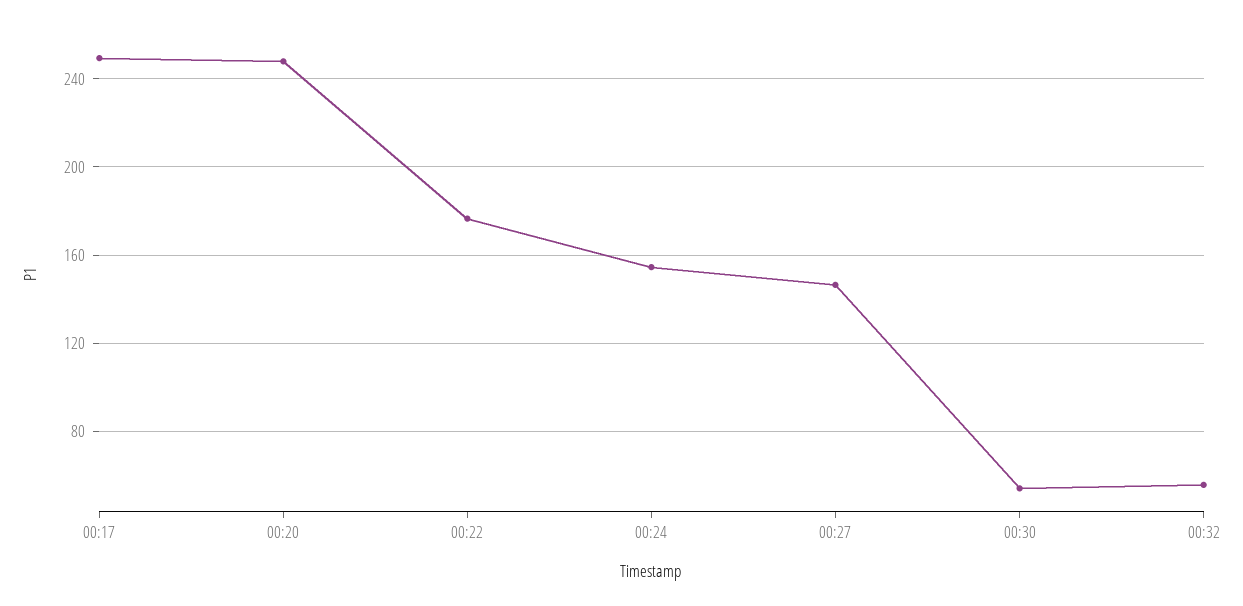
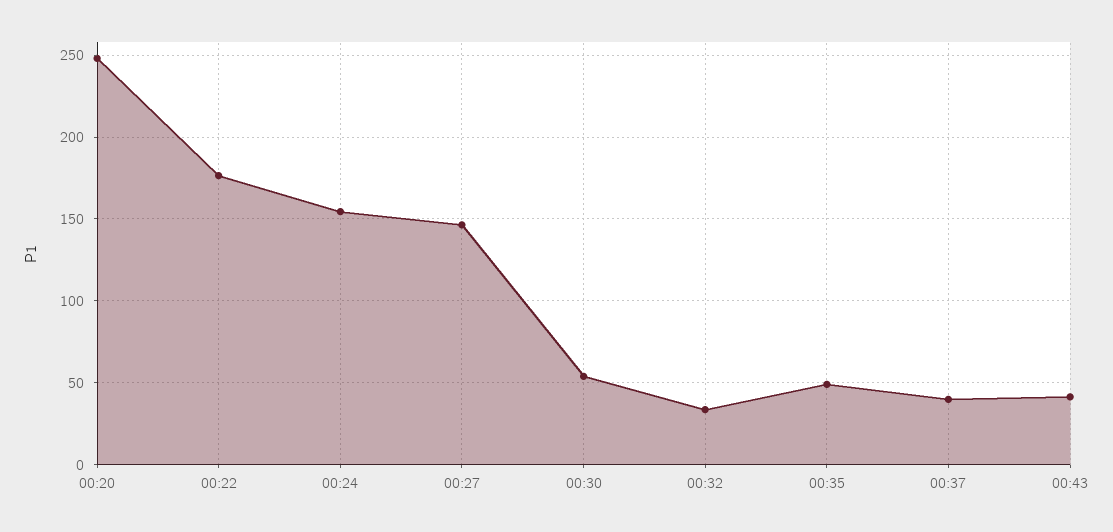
00:17: 250 -> none
00:32: 55 -> 35
00:35: none -> 50
00:37: none -> 40
00:43: none -> 40

